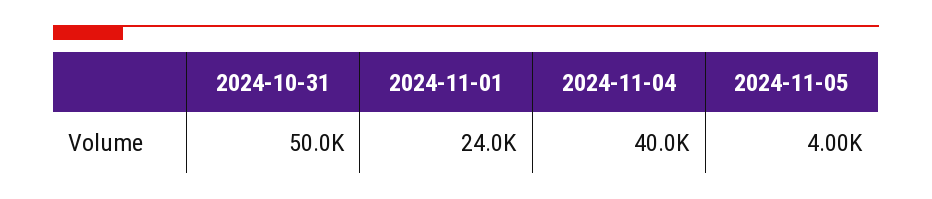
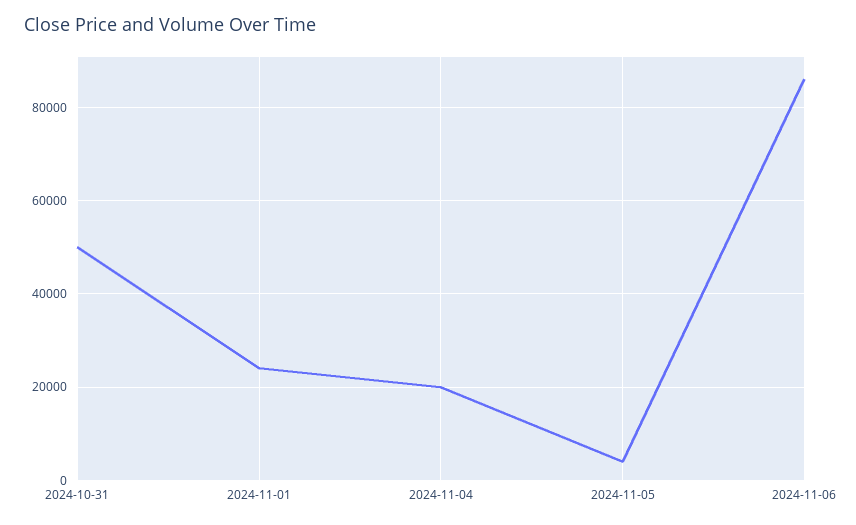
2024-11-04: 40000 -> 20000
2024-11-06: none -> 86000

